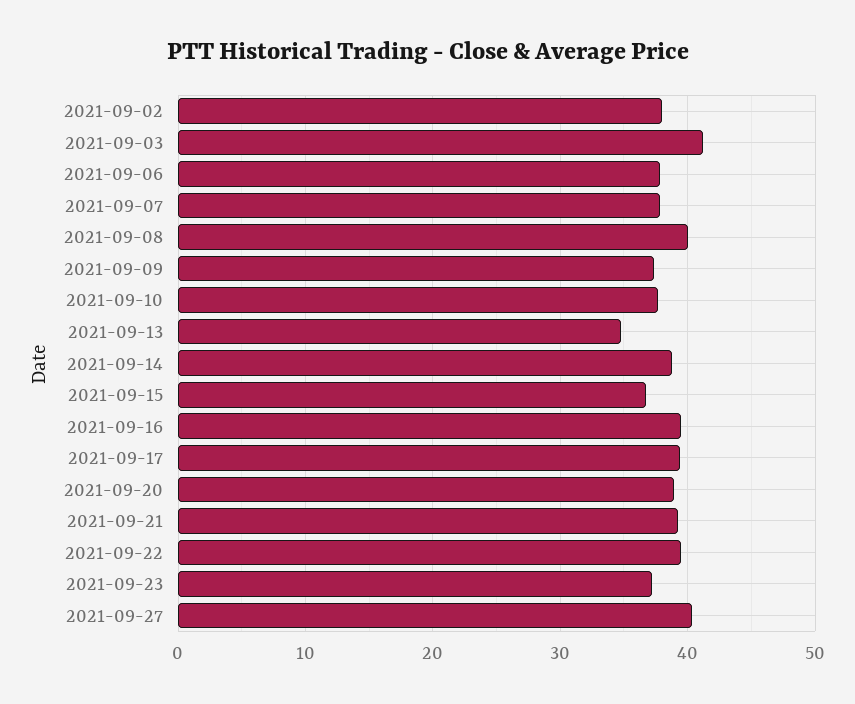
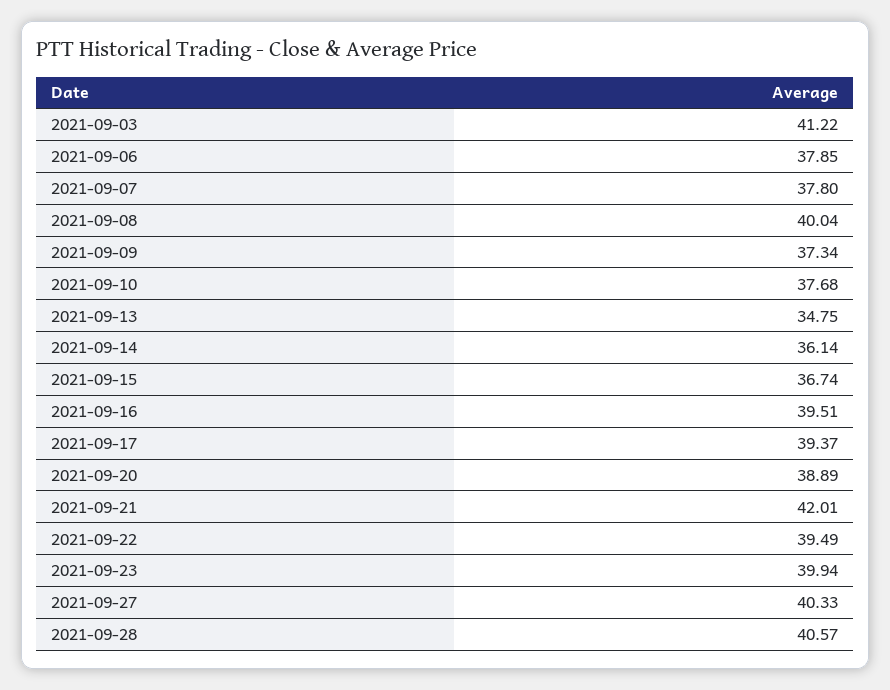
2021-09-02: 38 -> none
2021-09-14: 39 -> 36.14
2021-09-21: 39 -> 42.01
2021-09-23: 37 -> 39.94
2021-09-28: none -> 40.57

